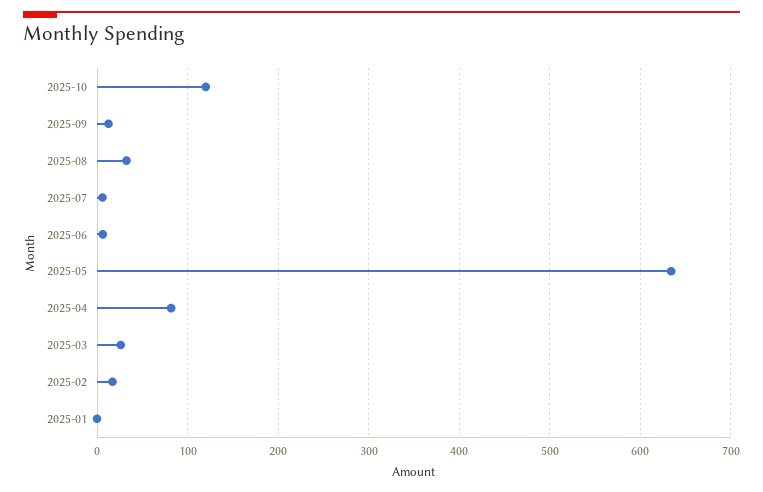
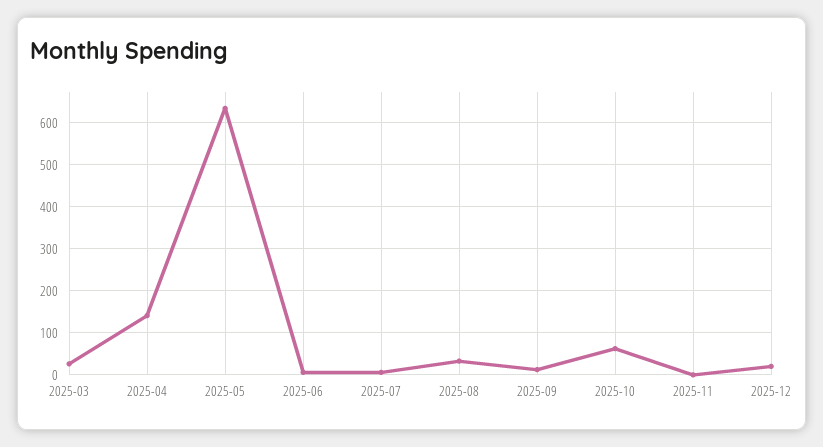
2025-10: 120 -> 60
2025-04: 80 -> 140
2025-02: 20 -> none
2025-01: 0 -> none
2025-11: none -> 0
2025-12: none -> 20

